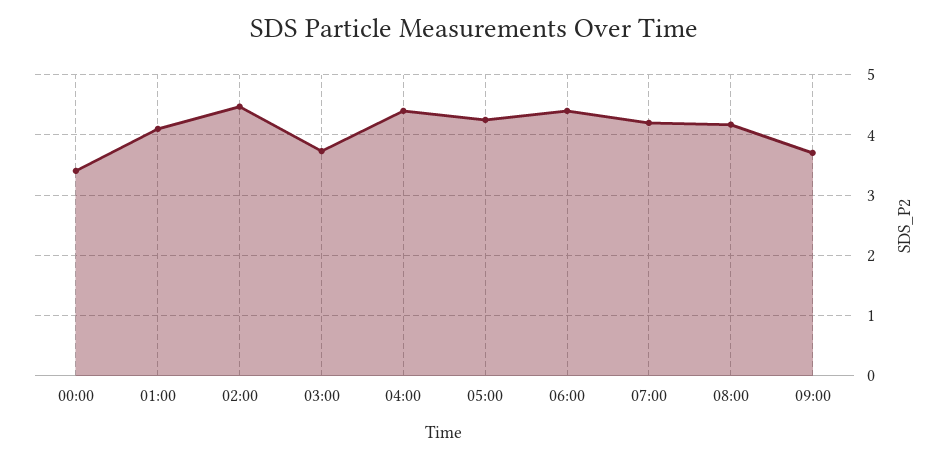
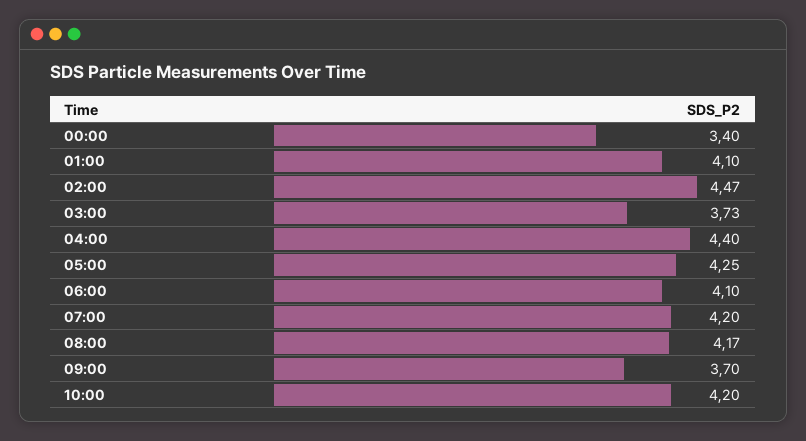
06:00: 4.4 -> 4.1
10:00: none -> 4.2

